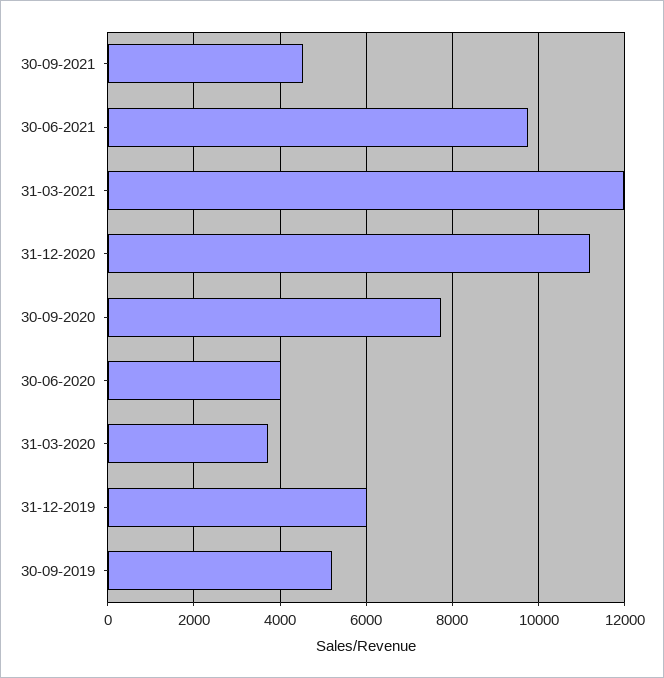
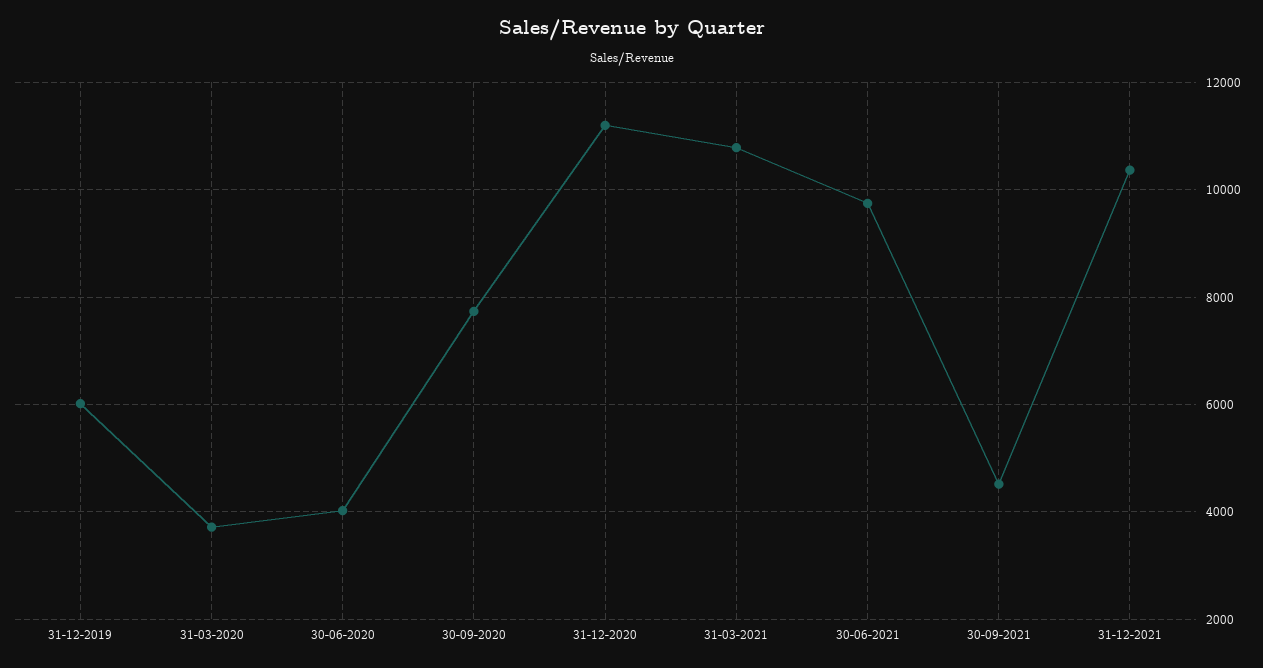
31-03-2021: 12000 -> 10800
30-09-2019: 5200 -> none
31-12-2021: none -> 10400

